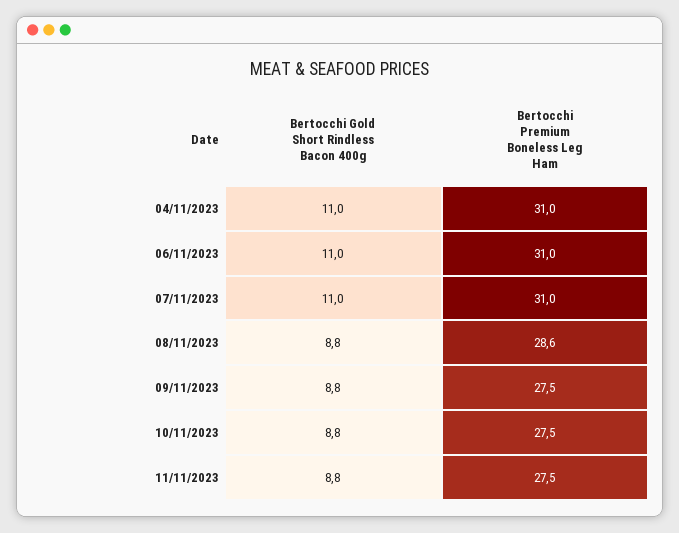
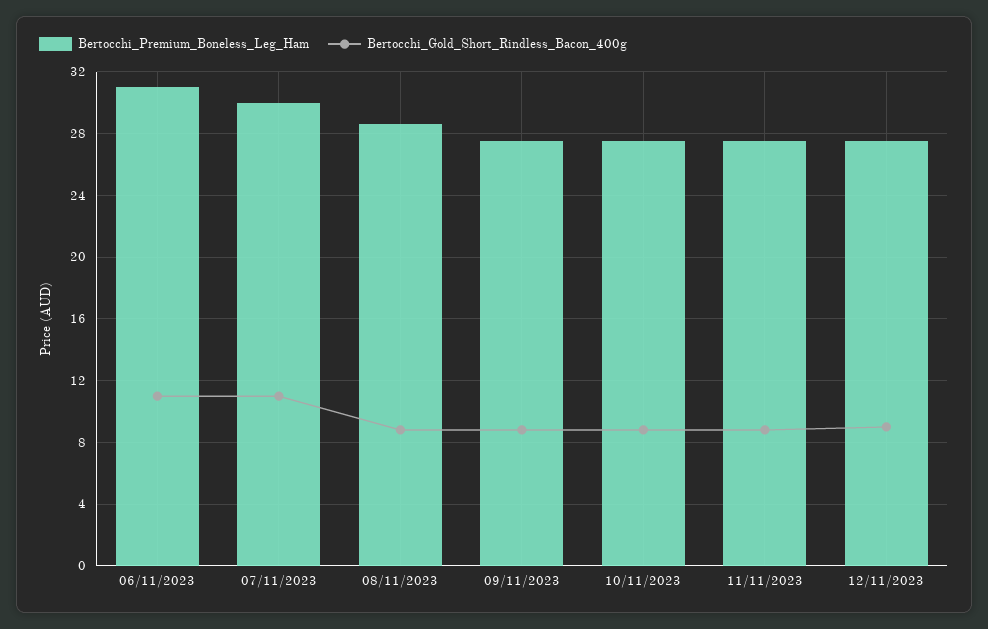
Bertocchi Gold Short Rindless Bacon 400g, 04/11/2023: 11 -> none
Bertocchi Premium Boneless Leg Ham, 04/11/2023: 31 -> none
Bertocchi Premium Boneless Leg Ham, 07/11/2023: 31 -> 30
Bertocchi Premium Boneless Leg Ham, 12/11/2023: none -> 27.5
Bertocchi Gold Short Rindless Bacon 400g, 12/11/2023: none -> 9

